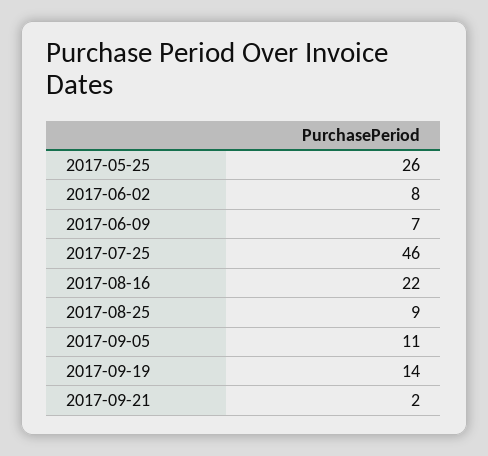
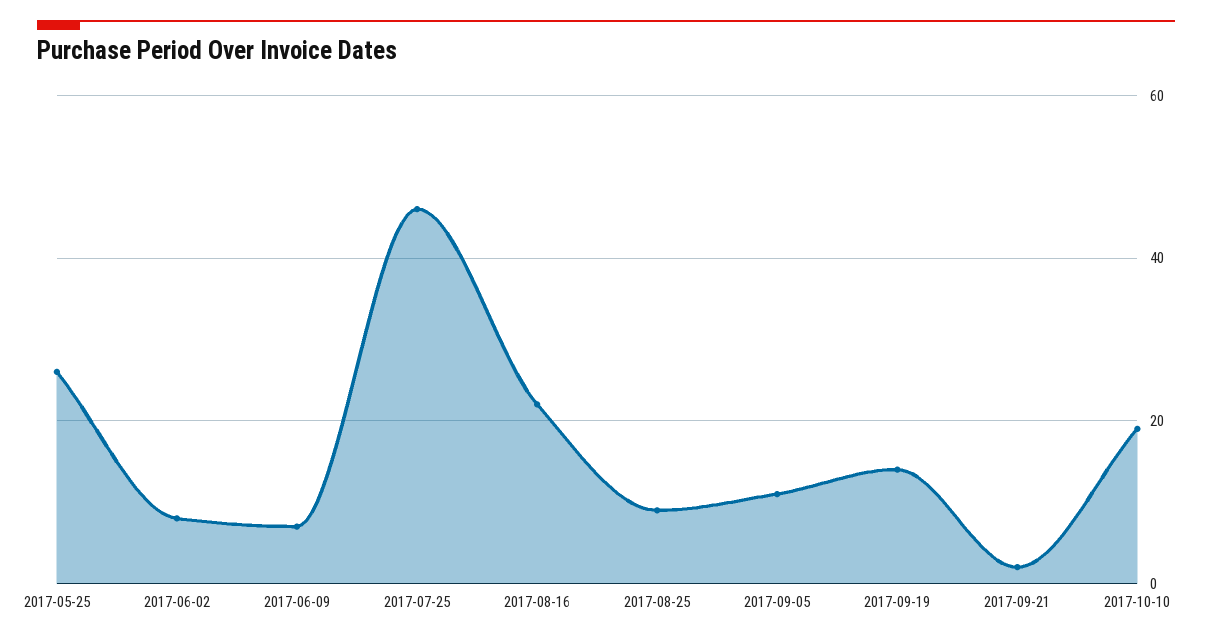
2017-10-10: none -> 20

